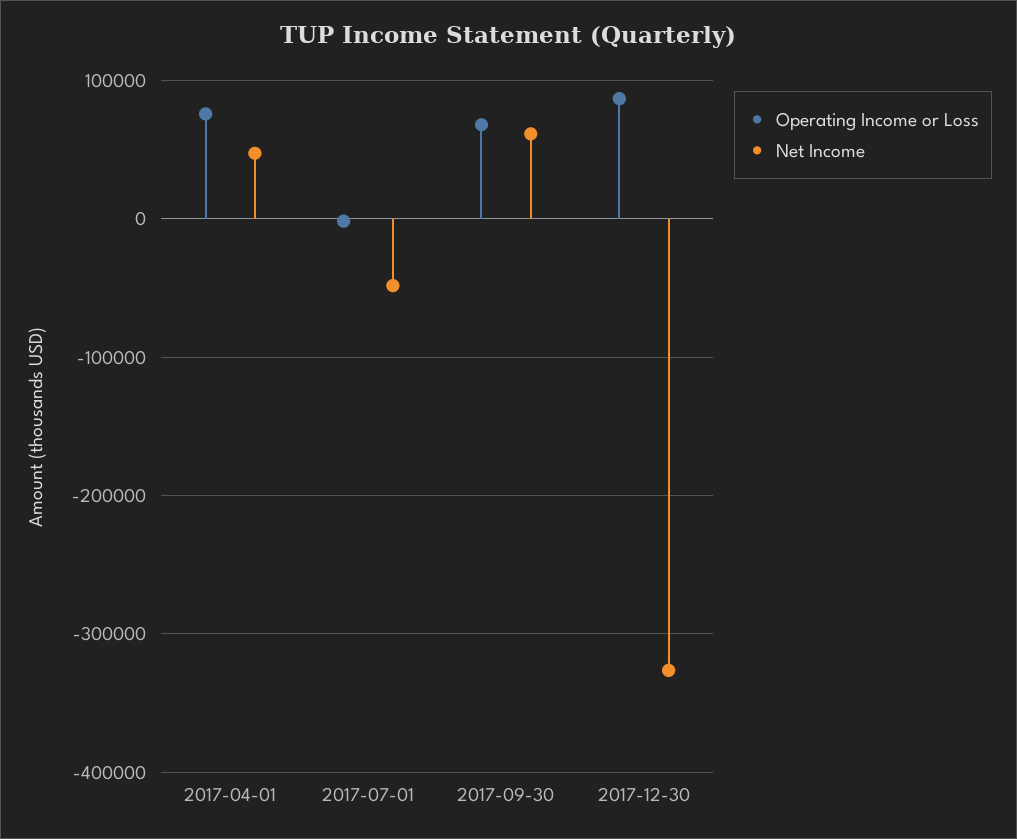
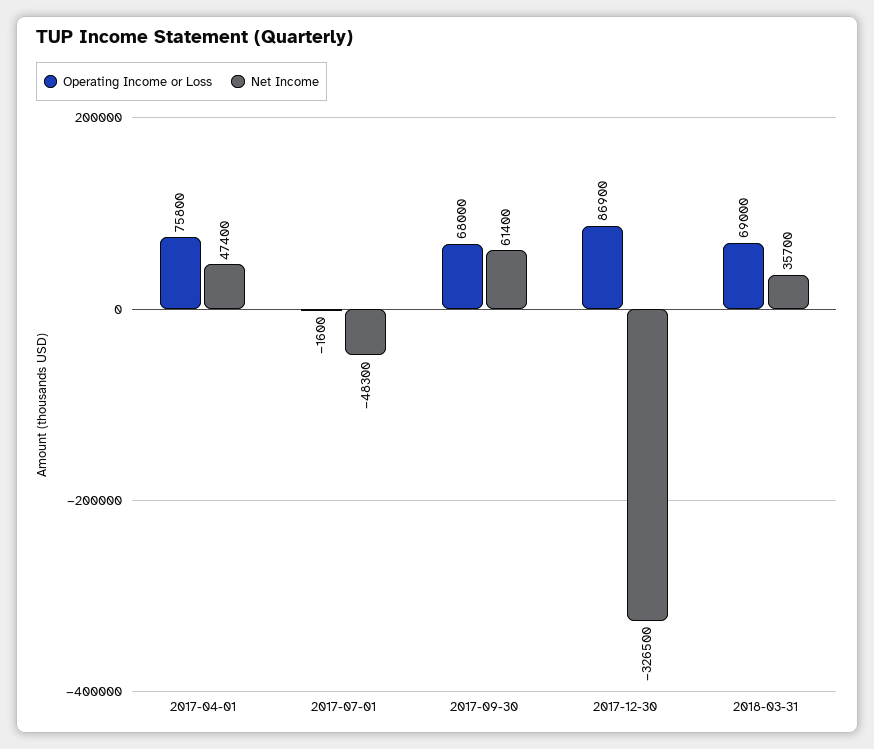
Operating Income or Loss, 2018-03-31: none -> 69000
Net Income, 2018-03-31: none -> 35700

